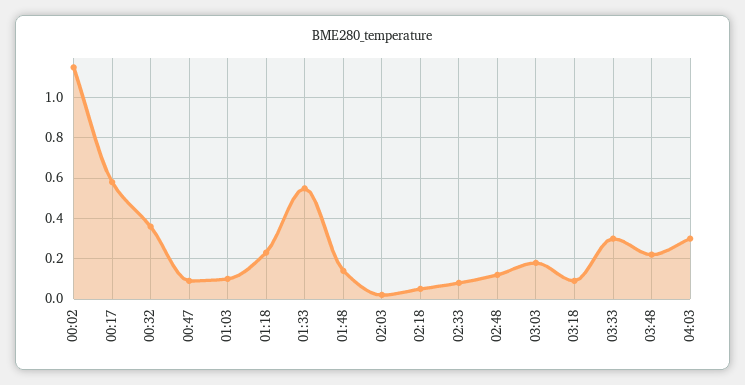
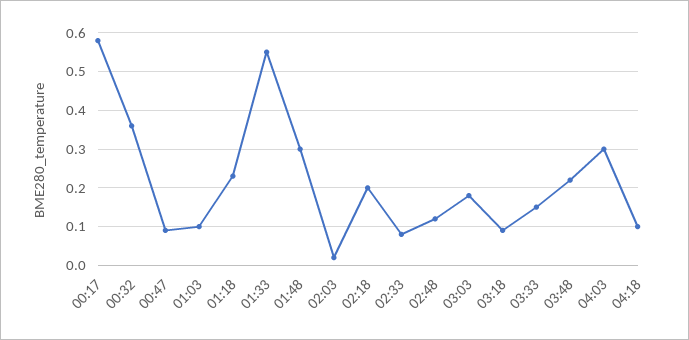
00:02: 1.15 -> none
01:48: 0.15 -> 0.3
02:18: 0.05 -> 0.2
03:33: 0.3 -> 0.15
04:18: none -> 0.1

